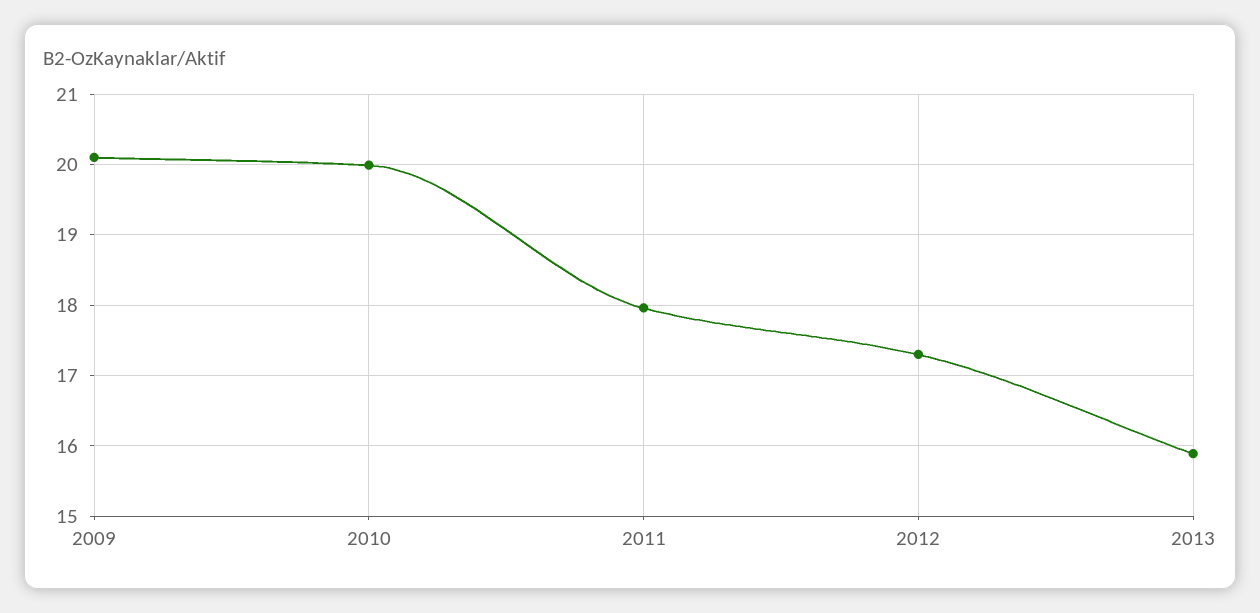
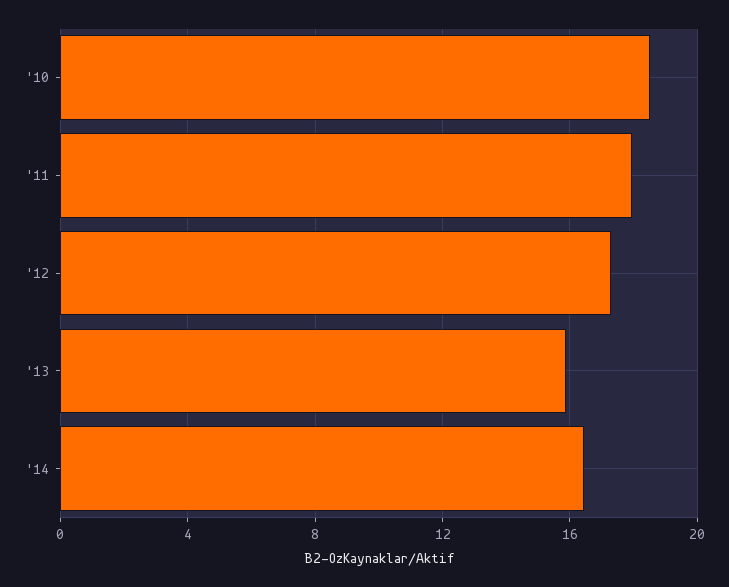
2009: 20.1 -> none
2010: 20 -> 18.5
'14: none -> 16.5

